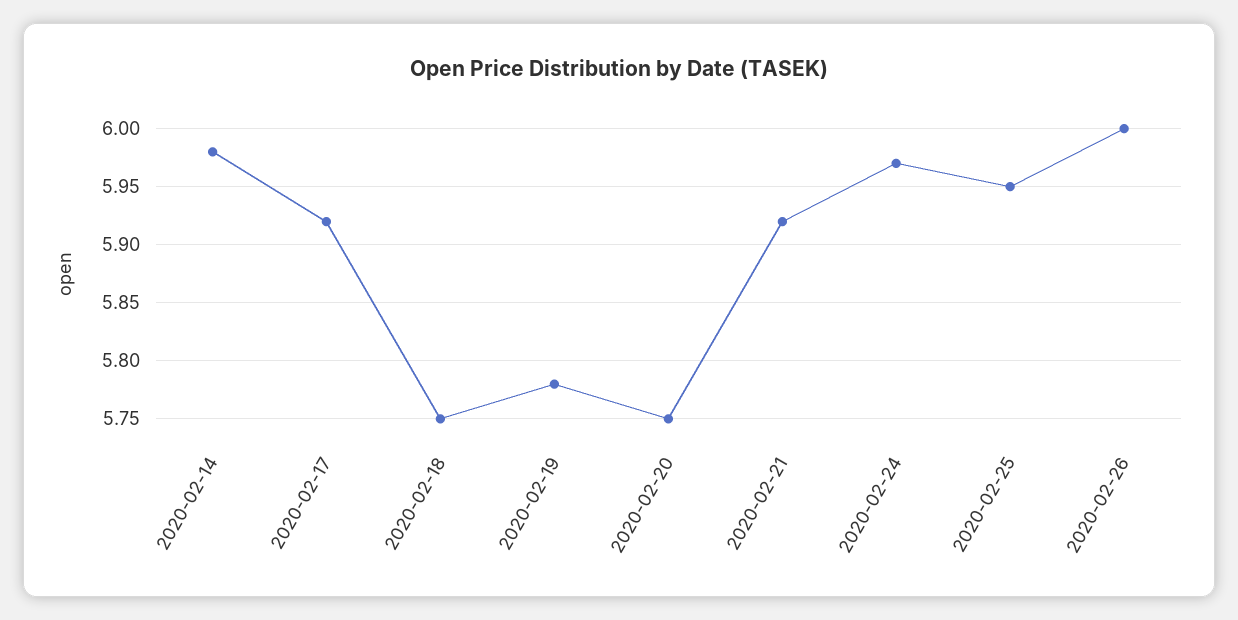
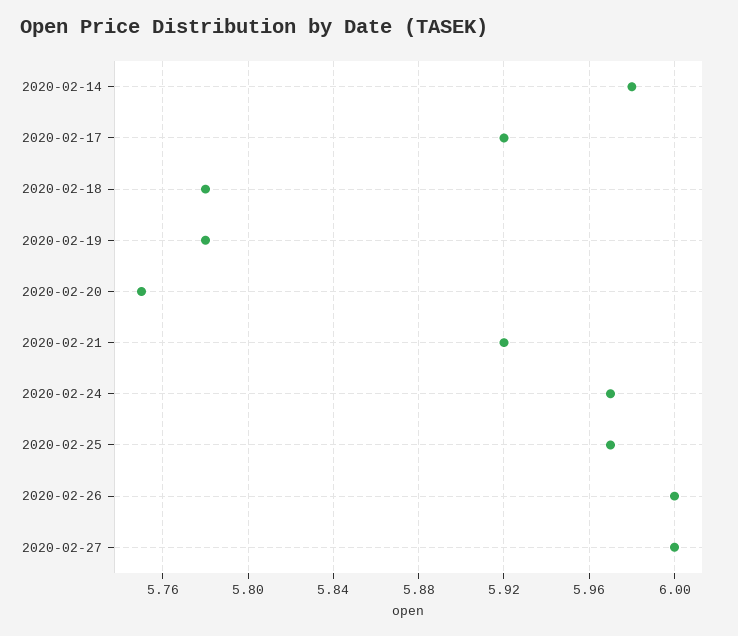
2020-02-18: 5.75 -> 5.78
2020-02-25: 5.95 -> 5.97
2020-02-27: none -> 6

